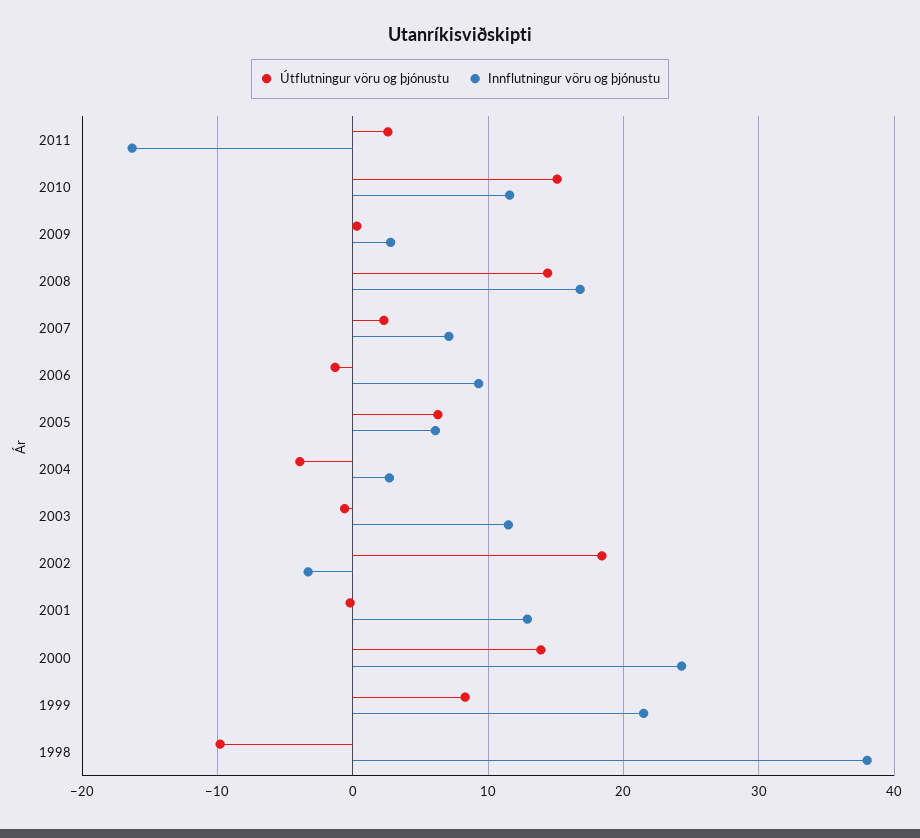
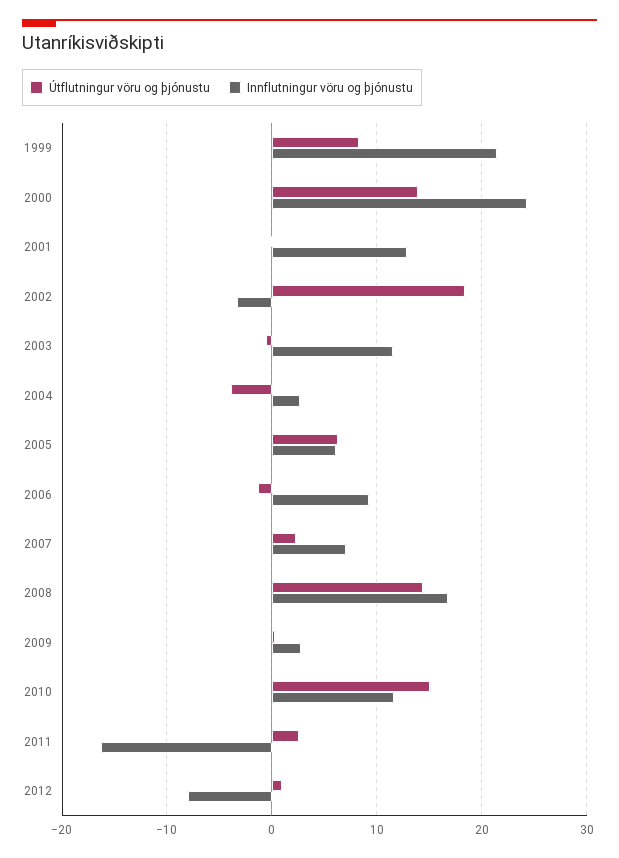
Útflutningur vöru og þjónustu, 1998: -10 -> none
Innflutningur vöru og þjónustu, 1998: 38 -> none
Útflutningur vöru og þjónustu, 2012: none -> 1
Innflutningur vöru og þjónustu, 2012: none -> -8

